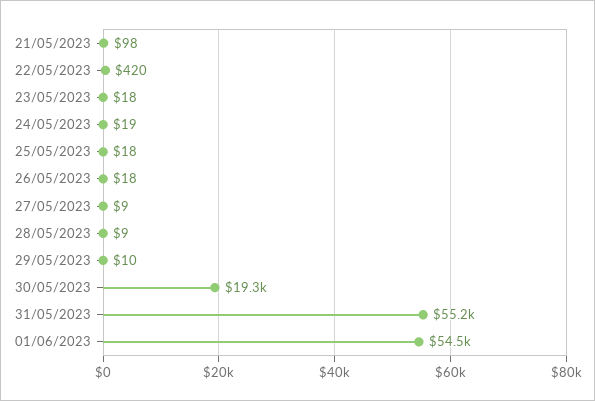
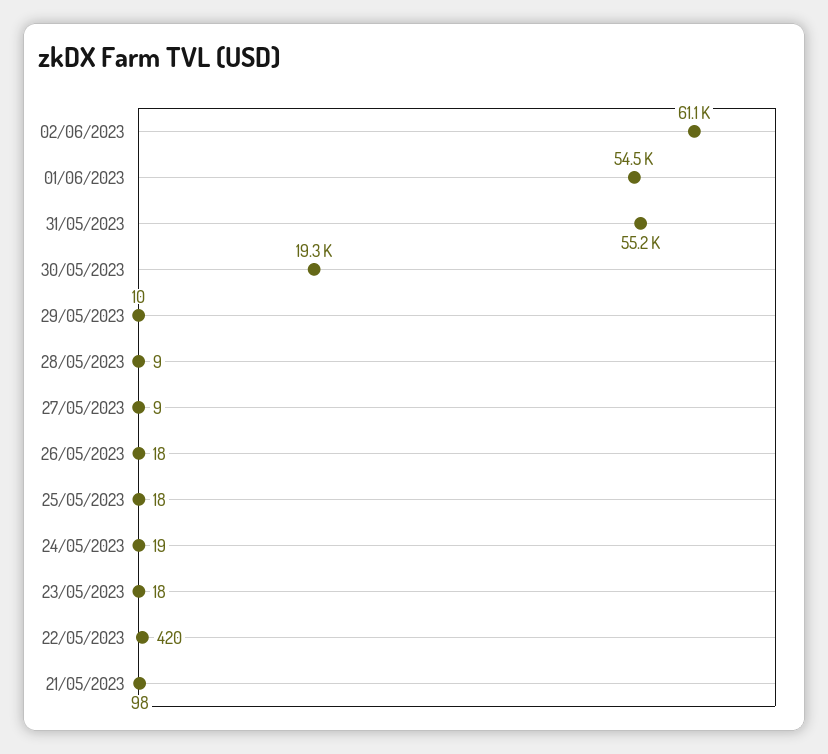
02/06/2023: none -> 61100

